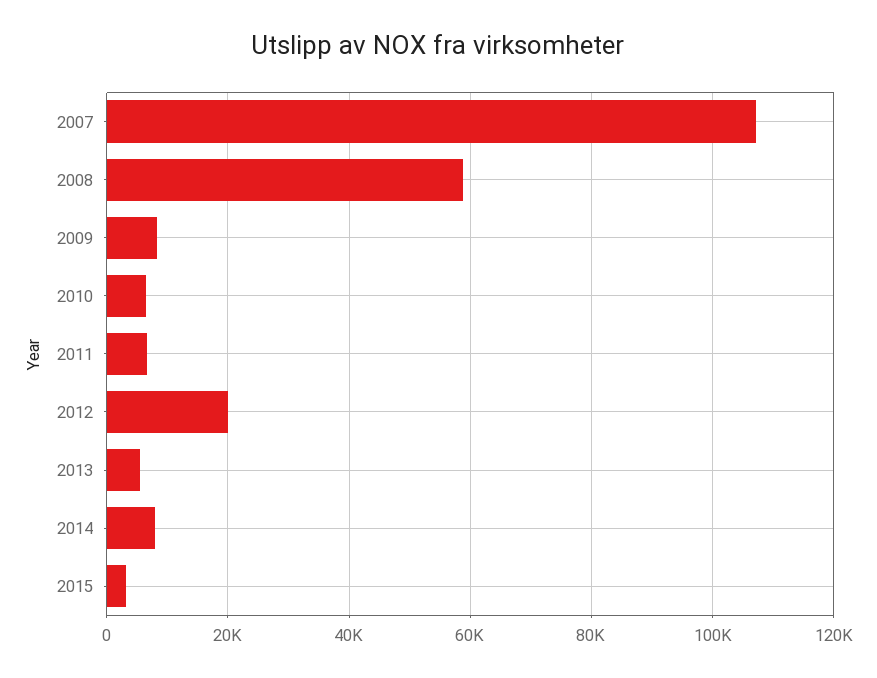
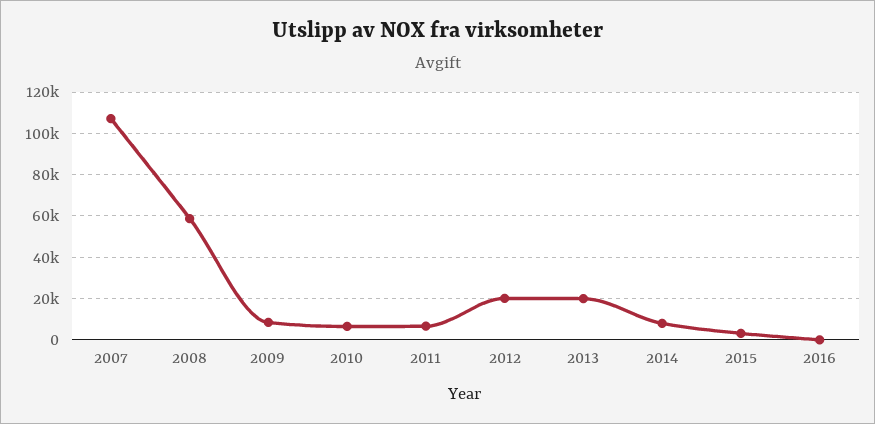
2013: 6000 -> 20000
2016: none -> 0

